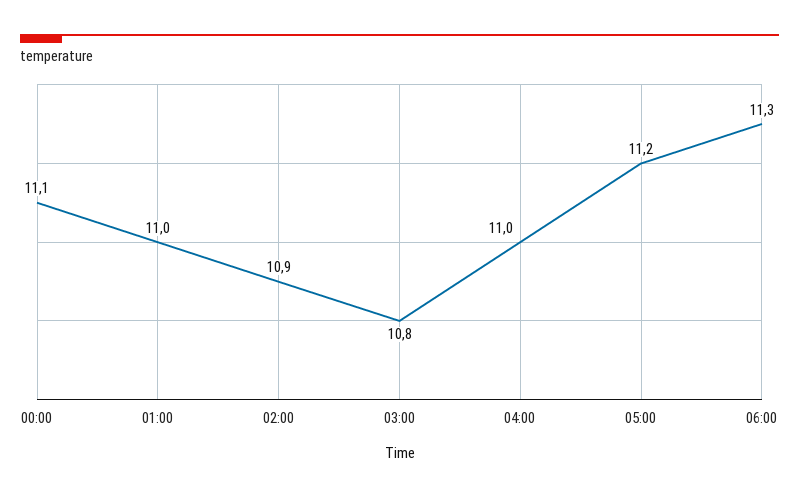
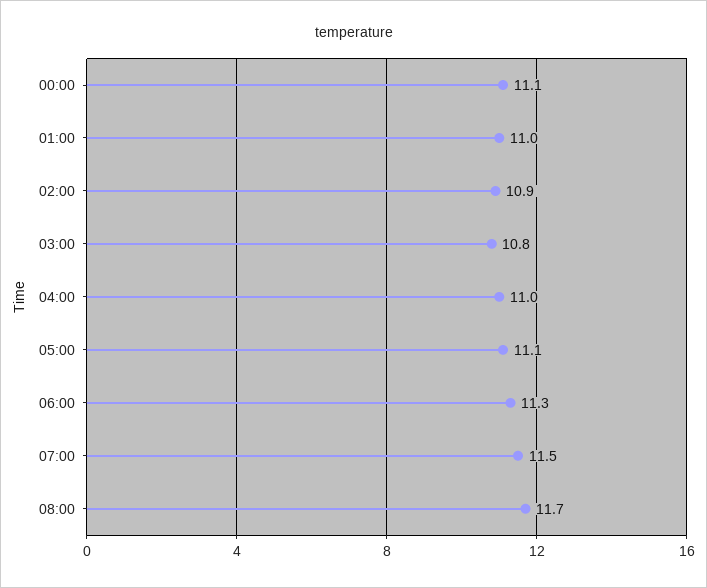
05:00: 11.2 -> 11.1
07:00: none -> 11.5
08:00: none -> 11.7

